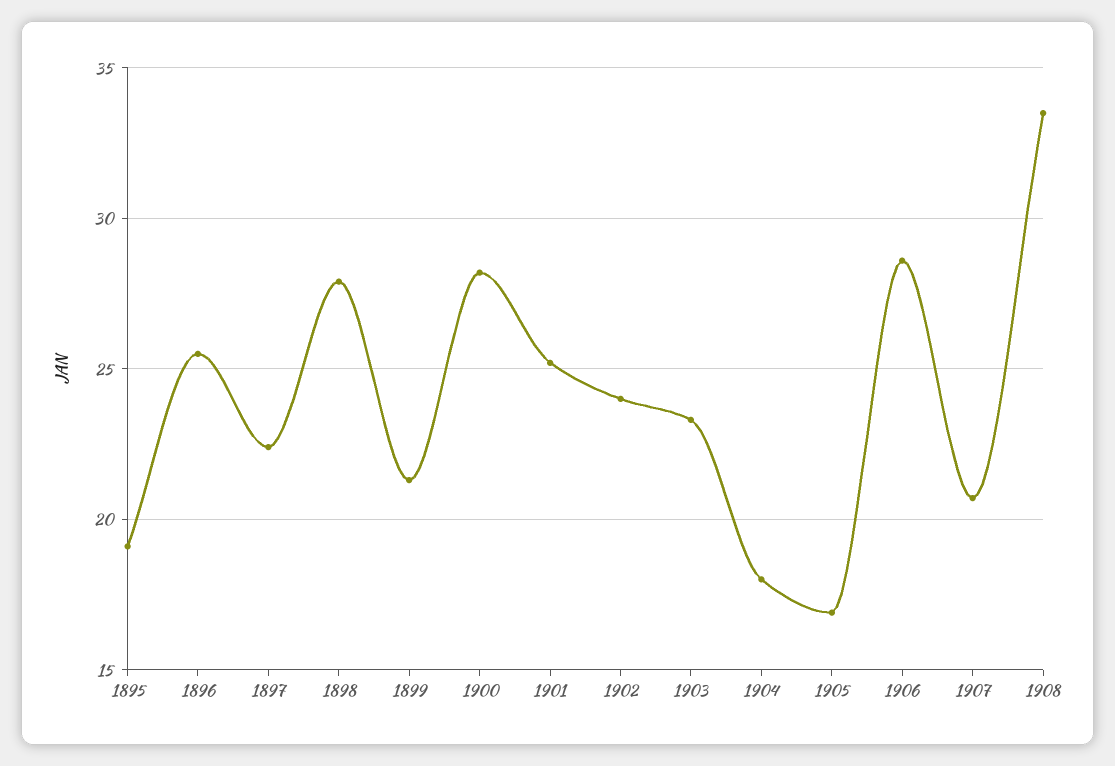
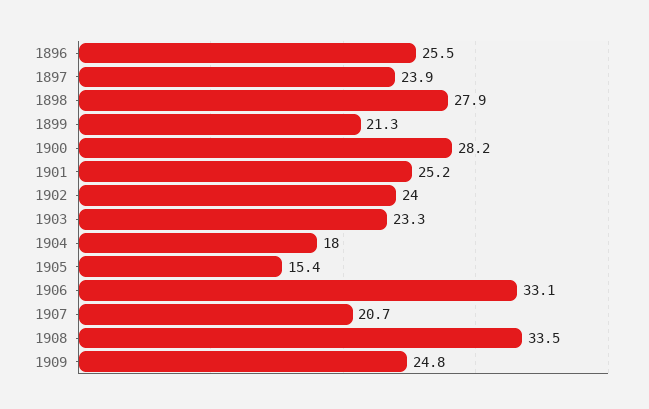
1895: 19 -> none
1897: 22.5 -> 23.9
1905: 17 -> 15.4
1906: 28.5 -> 33.1
1909: none -> 24.8

